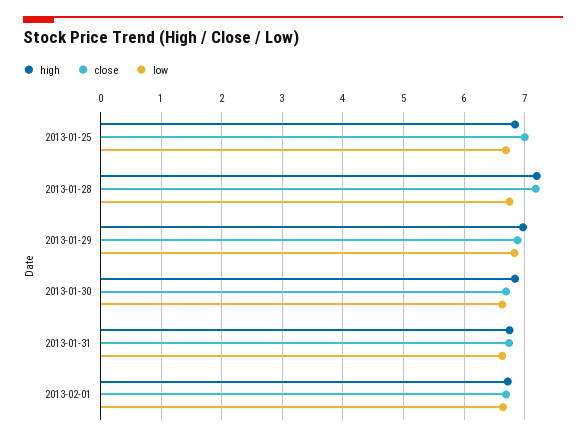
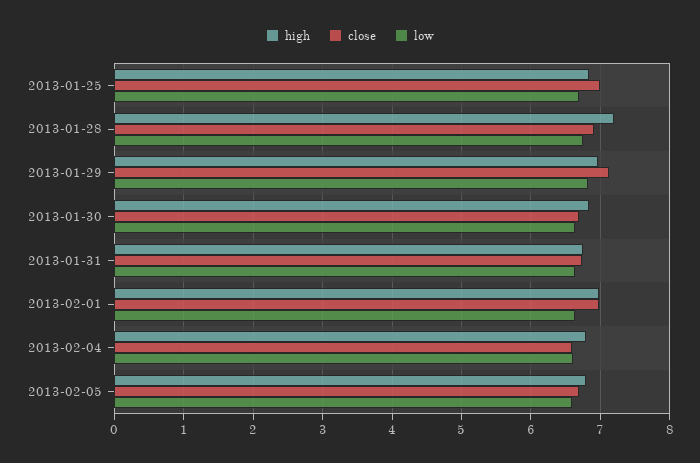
close, 2013-01-28: 7.2 -> 6.9
close, 2013-01-29: 6.9 -> 7.1
high, 2013-02-01: 6.7 -> 7
close, 2013-02-01: 6.7 -> 7
high, 2013-02-04: none -> 6.8
close, 2013-02-04: none -> 6.6
low, 2013-02-04: none -> 6.6
high, 2013-02-05: none -> 6.8
close, 2013-02-05: none -> 6.7
low, 2013-02-05: none -> 6.6

